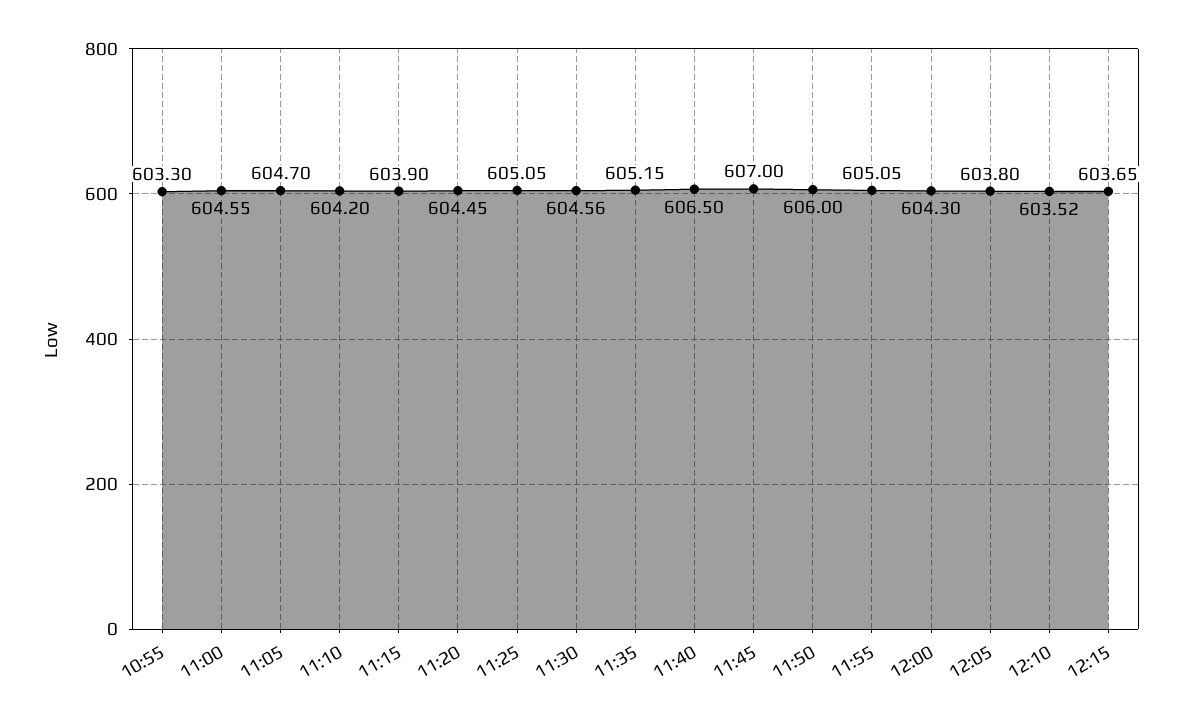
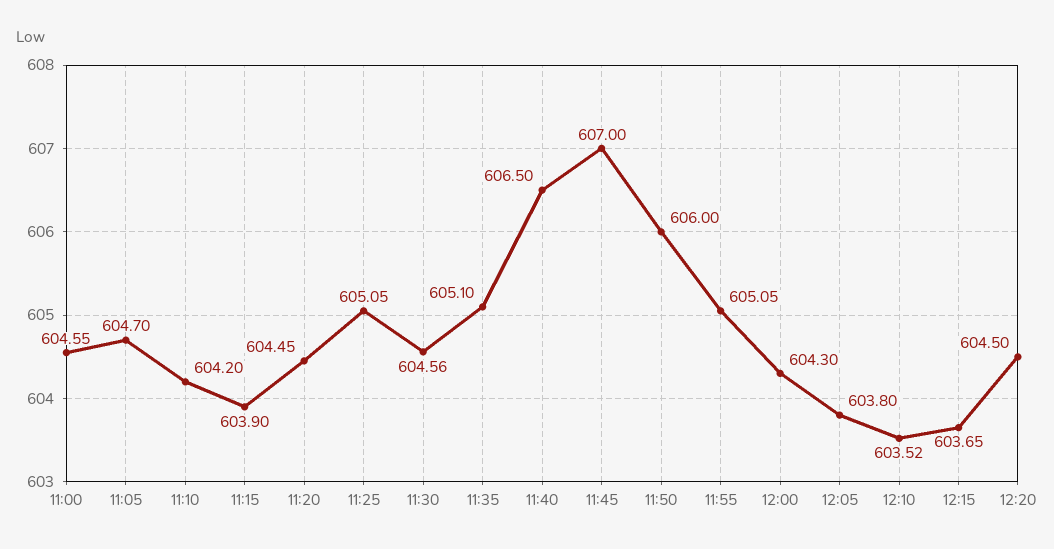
10:55: 603.3 -> none
11:35: 605.15 -> 605.1
12:20: none -> 604.5

